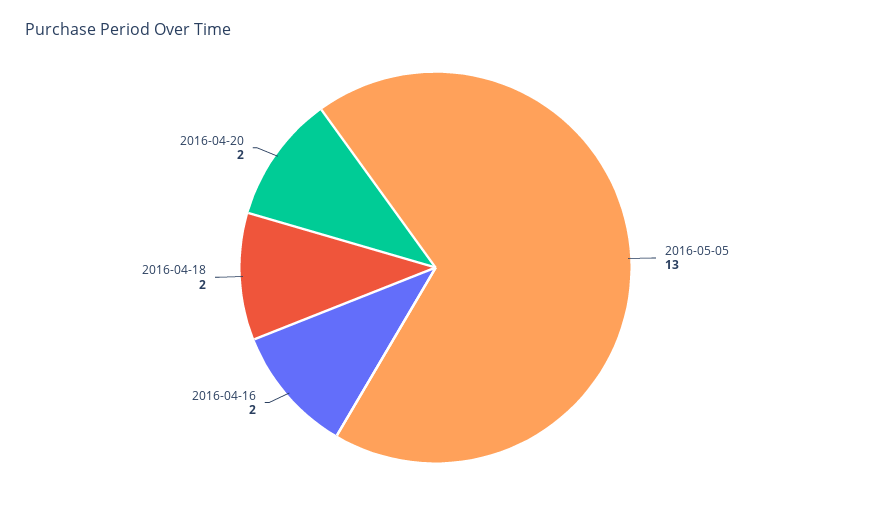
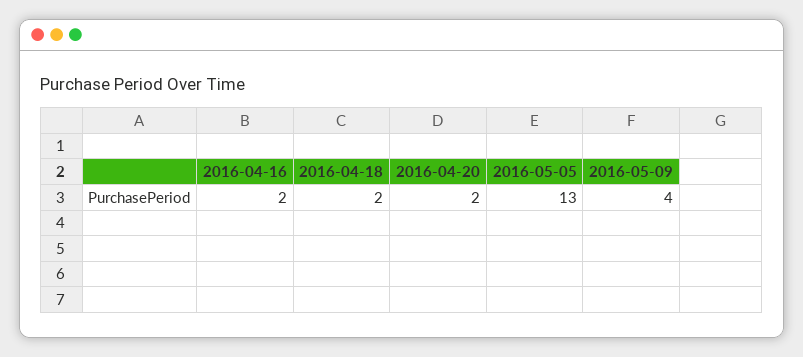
2016-05-09: none -> 4

